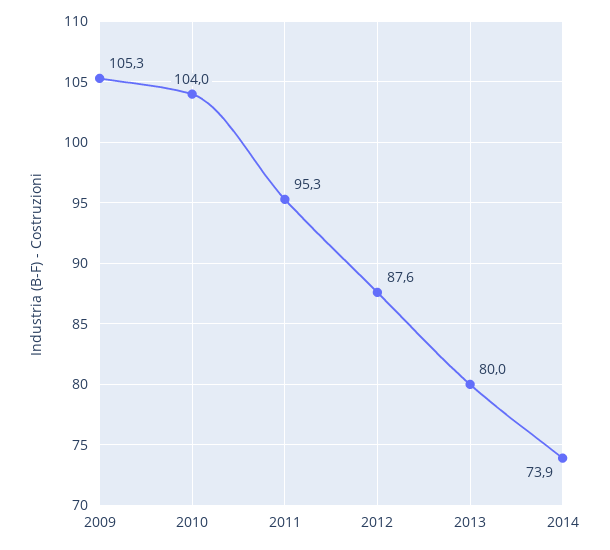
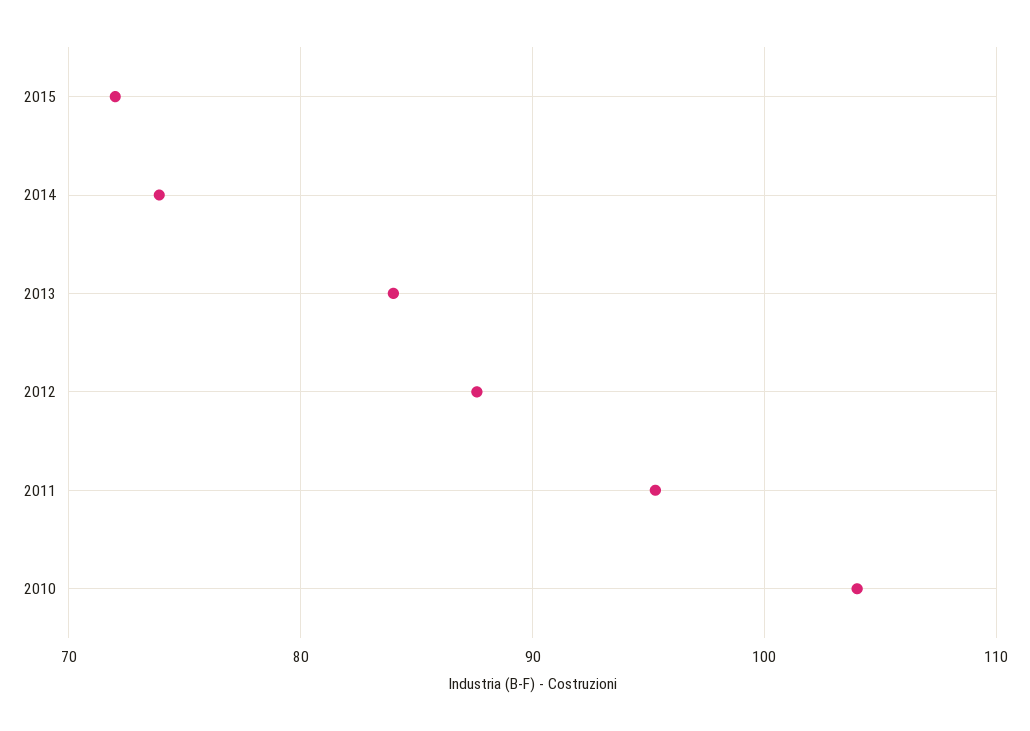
2009: 105.3 -> none
2013: 80 -> 84
2015: none -> 72

